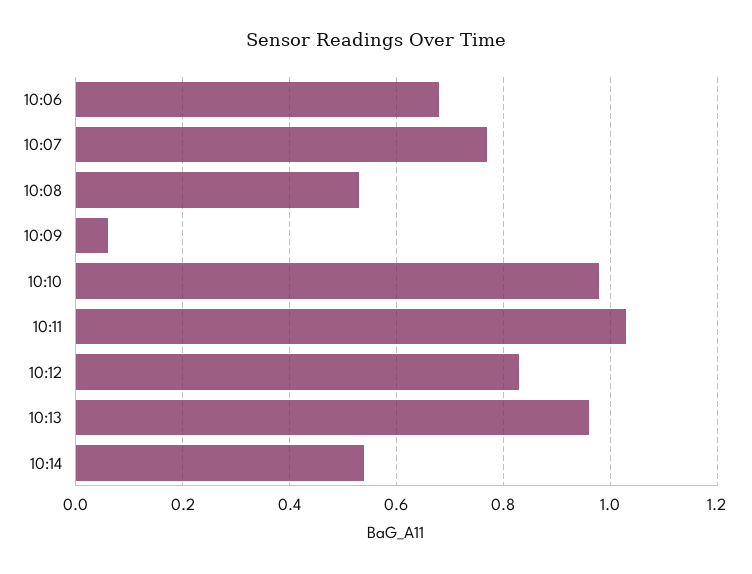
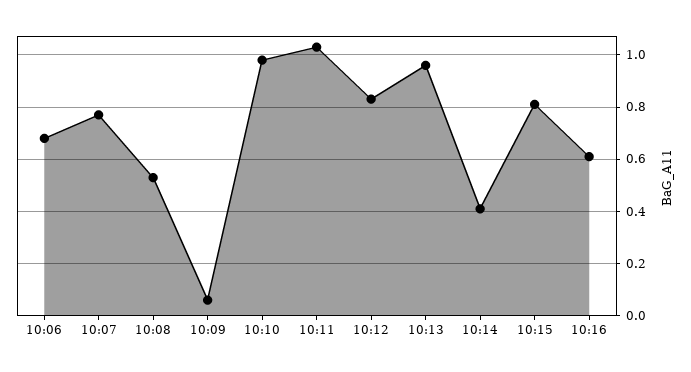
10:14: 0.55 -> 0.4
10:15: none -> 0.8
10:16: none -> 0.6

